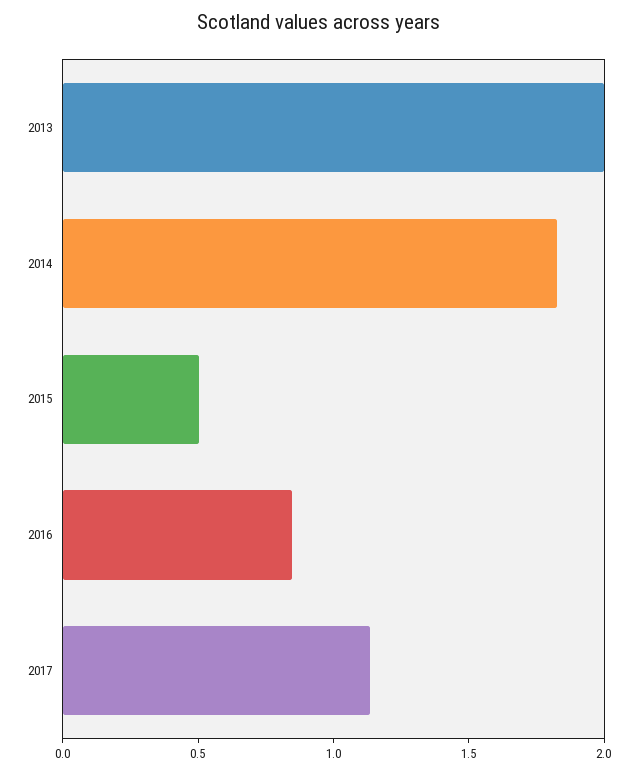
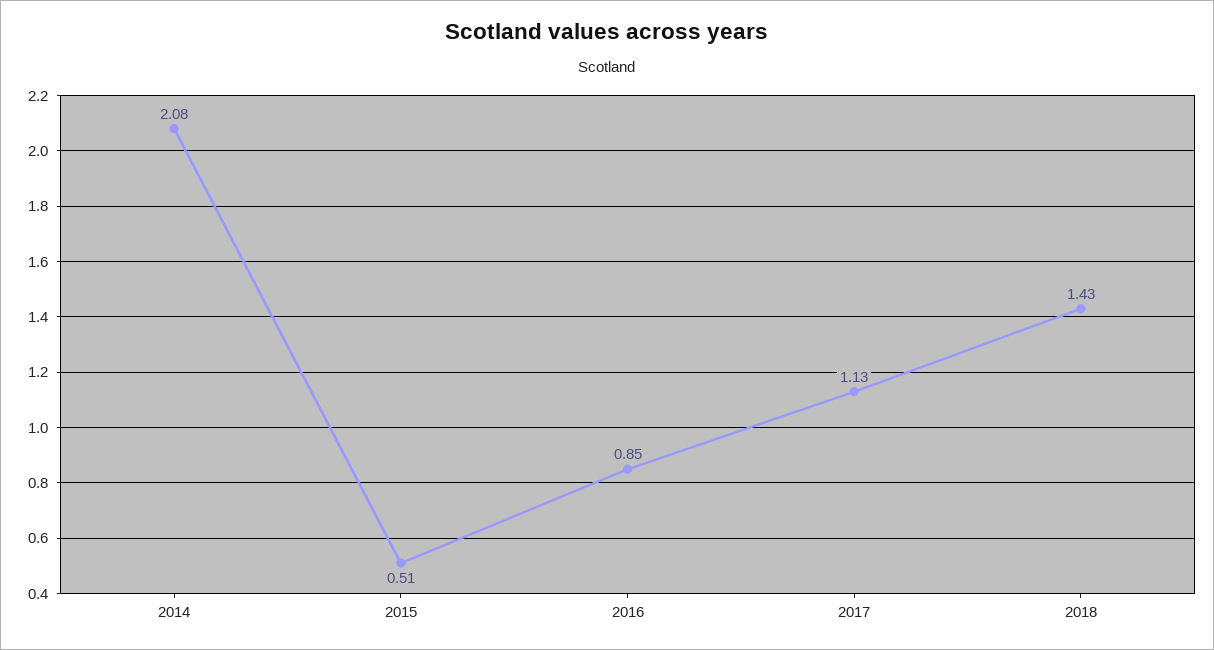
2013: 2 -> none
2014: 1.8 -> 2.08
2018: none -> 1.43

